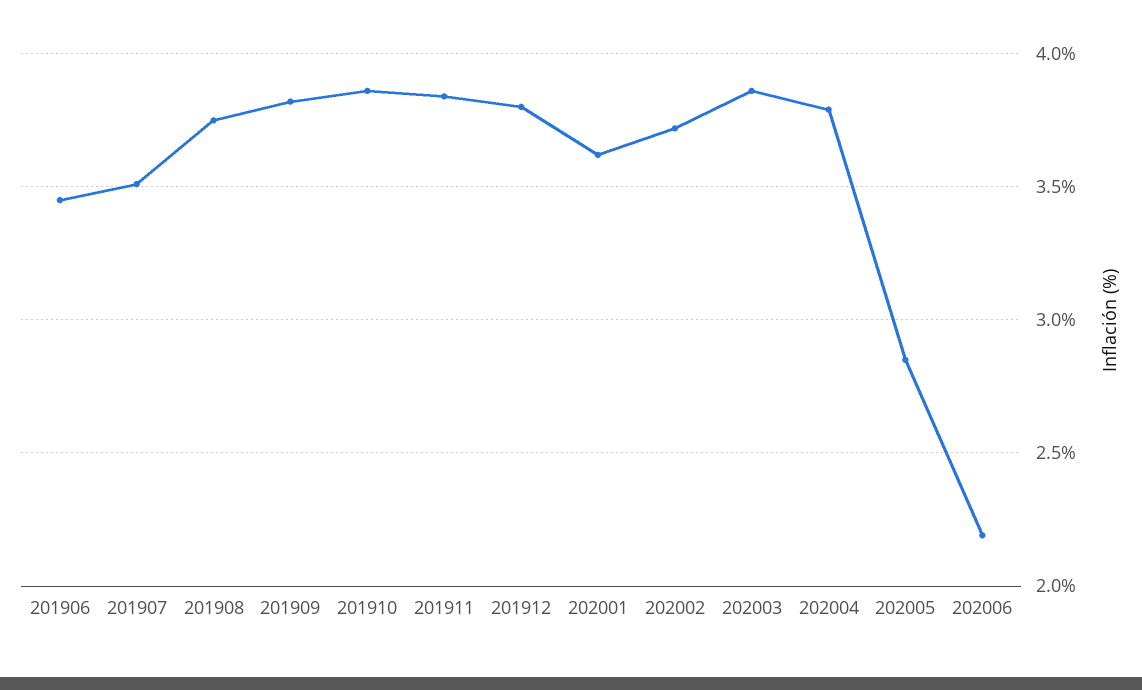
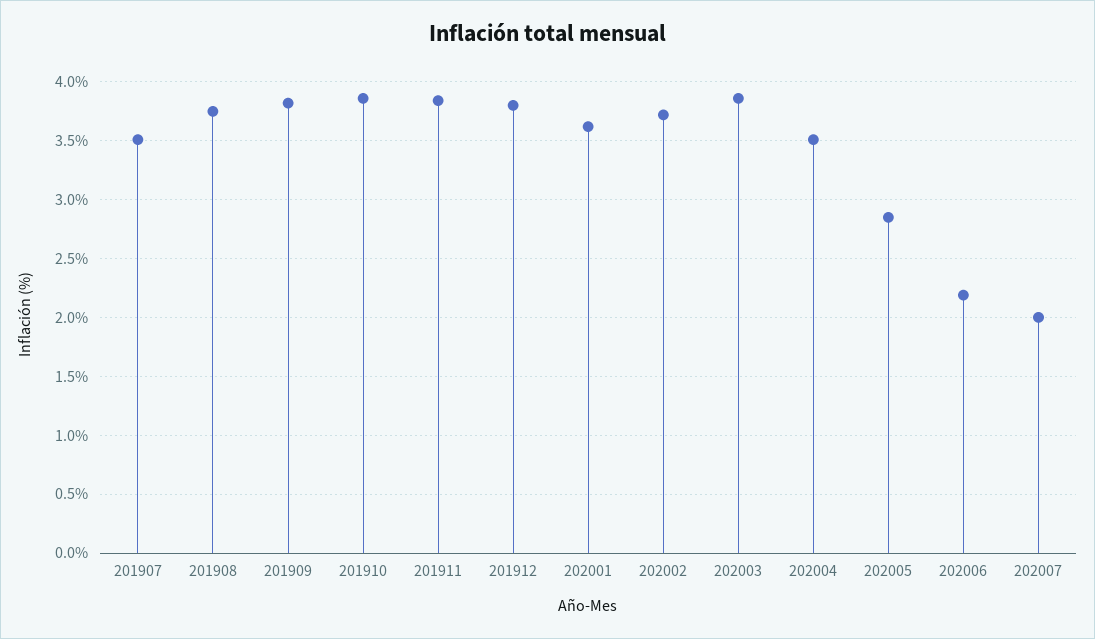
201906: 3.45 -> none
202004: 3.8 -> 3.5
202007: none -> 2

